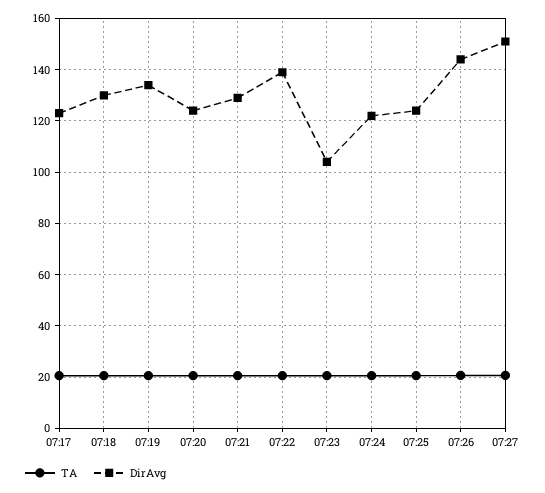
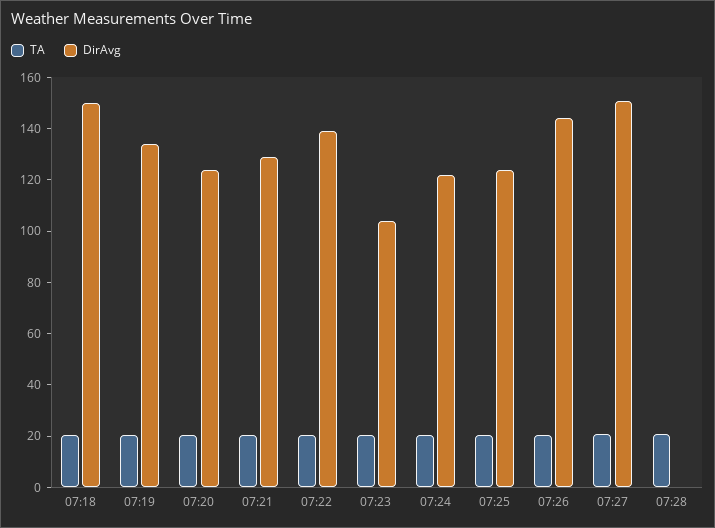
TA, 07:17: 20 -> none
DirAvg, 07:17: 122.5 -> none
DirAvg, 07:18: 130 -> 150
TA, 07:28: none -> 20
DirAvg, 07:28: none -> 0

